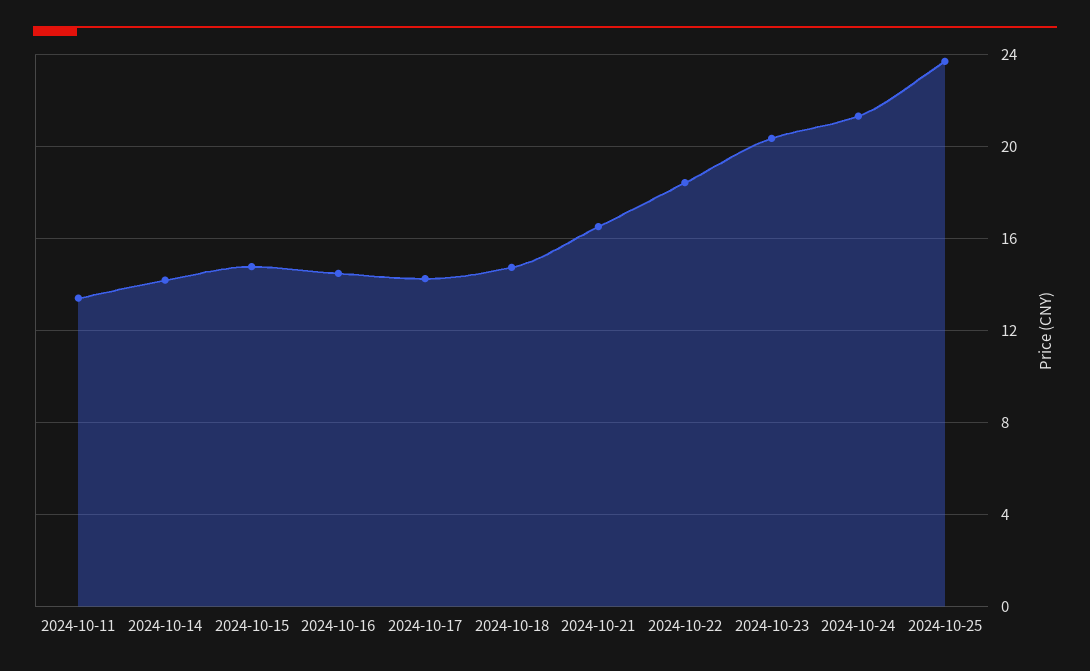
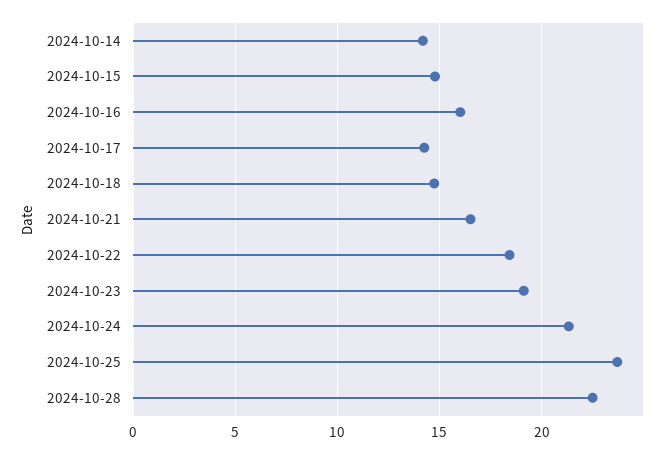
2024-10-11: 13.5 -> none
2024-10-16: 14.5 -> 16
2024-10-23: 20.5 -> 19
2024-10-28: none -> 22.5

